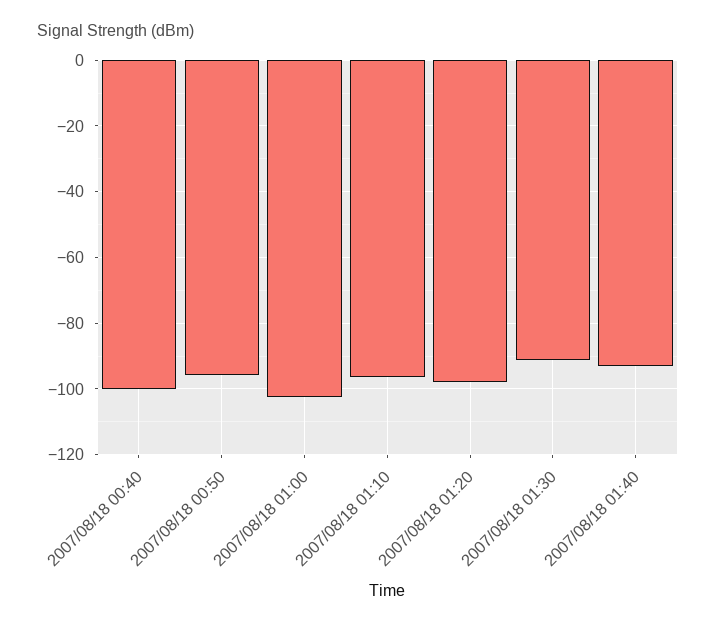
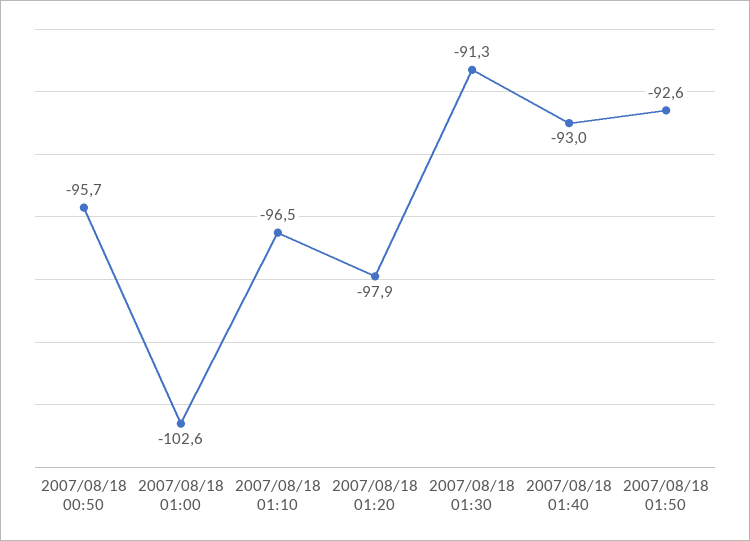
2007/08/18 00:40: -100 -> none
2007/08/18 01:50: none -> -92.6

